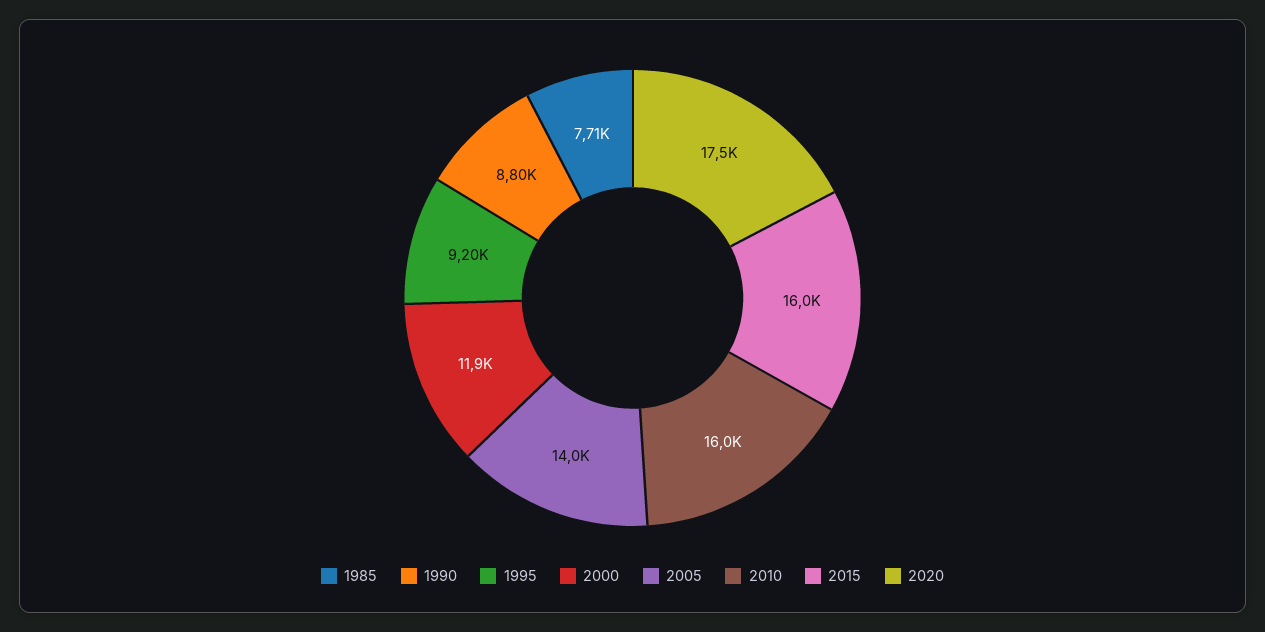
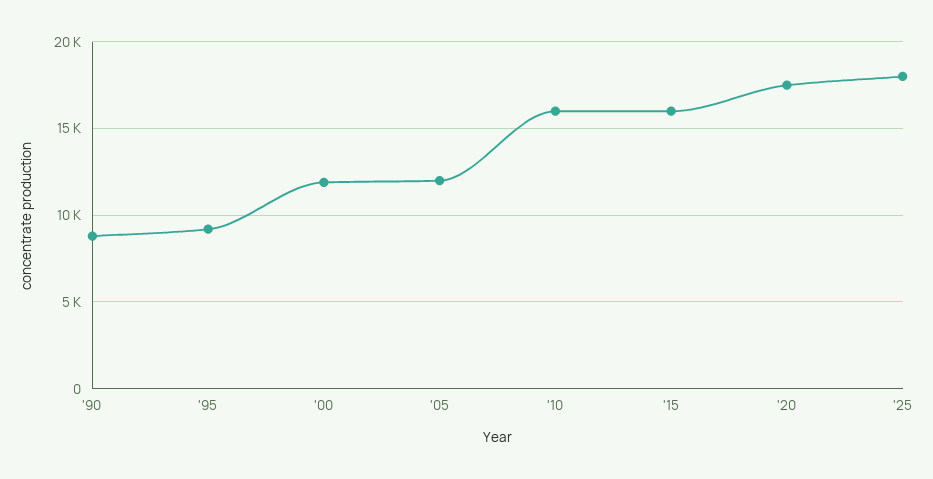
1985: 7710 -> none
2005: 14000 -> 12000
'25: none -> 18000

